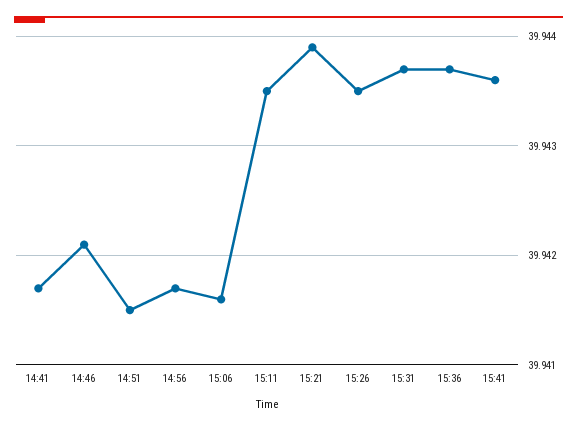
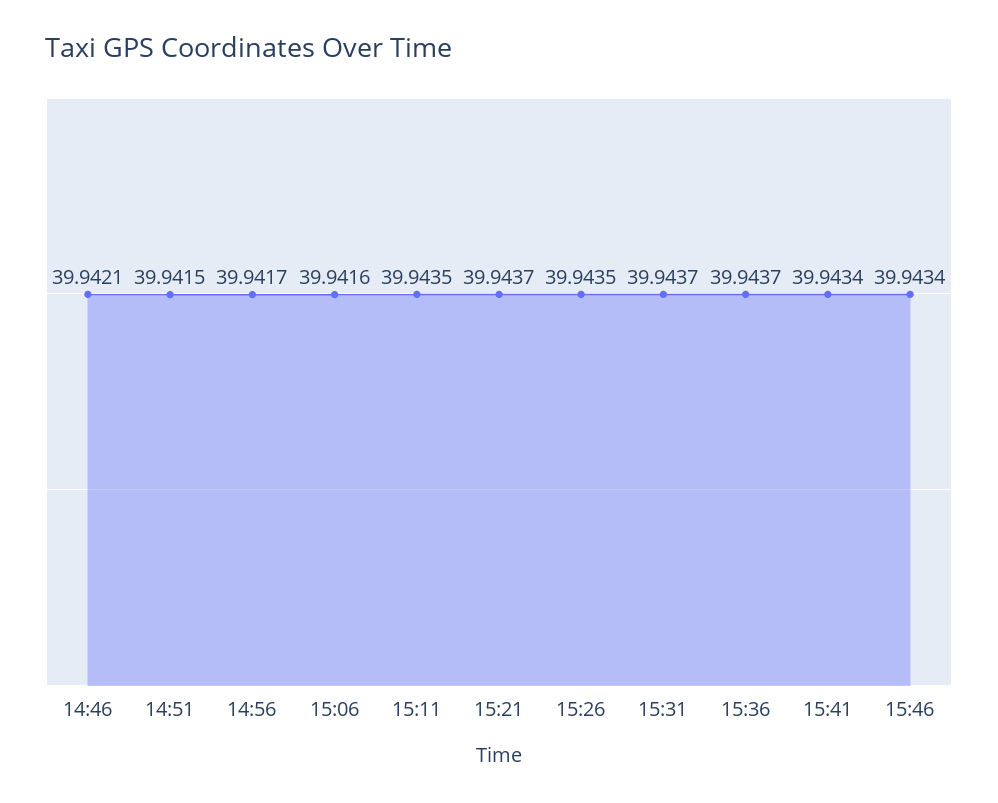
14:41: 39.9417 -> none
15:21: 39.9439 -> 39.9437
15:41: 39.9436 -> 39.9434
15:46: none -> 39.9434

